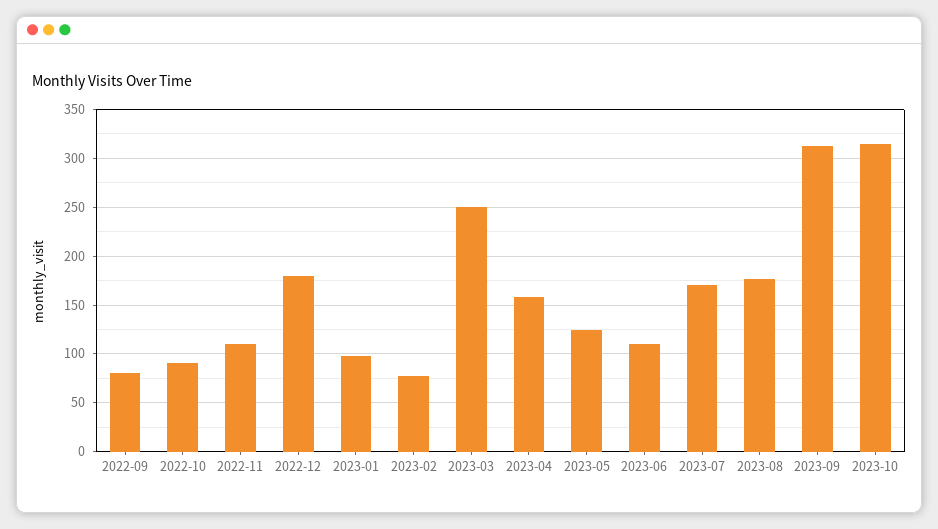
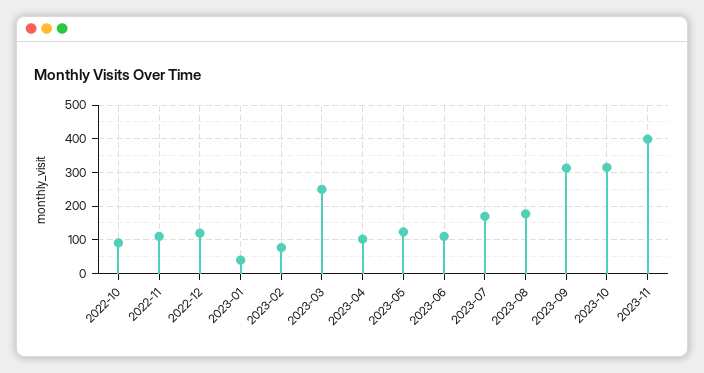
2022-09: 80 -> none
2022-12: 180 -> 120
2023-01: 100 -> 40
2023-04: 160 -> 100
2023-11: none -> 400

